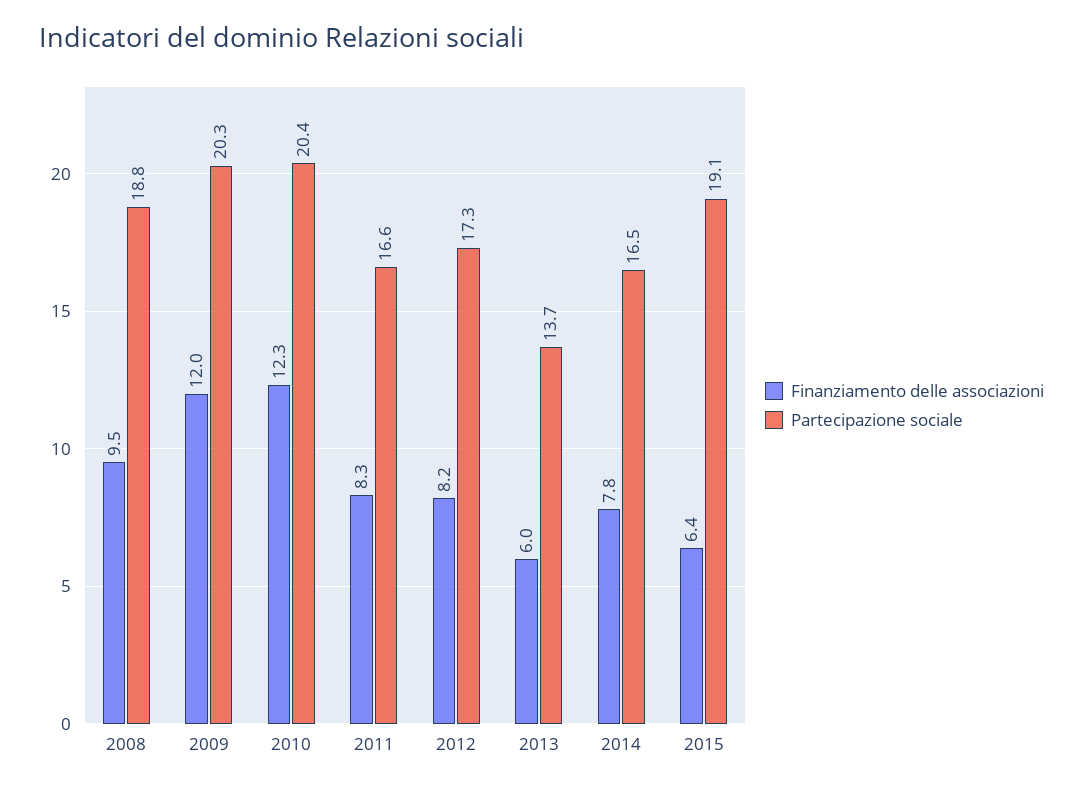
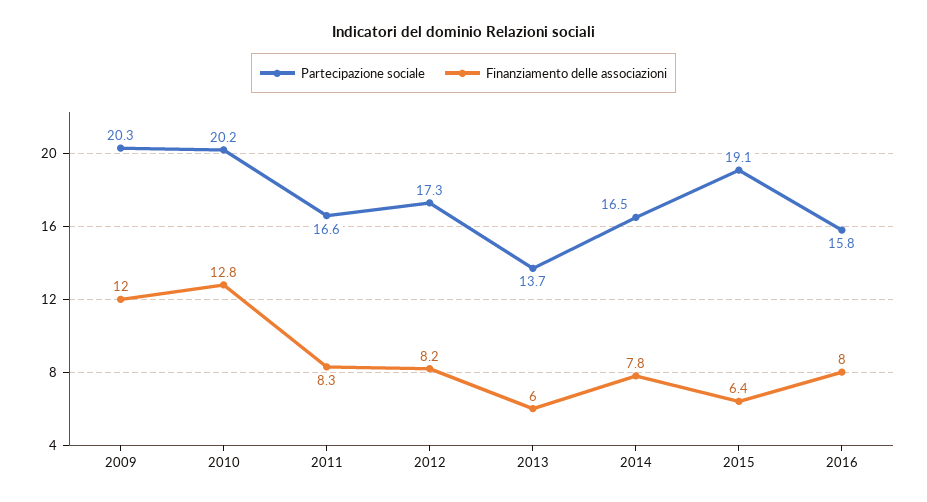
Finanziamento delle associazioni, 2008: 9.5 -> none
Partecipazione sociale, 2008: 18.8 -> none
Finanziamento delle associazioni, 2010: 12.3 -> 12.8
Partecipazione sociale, 2010: 20.4 -> 20.2
Partecipazione sociale, 2016: none -> 15.8
Finanziamento delle associazioni, 2016: none -> 8

